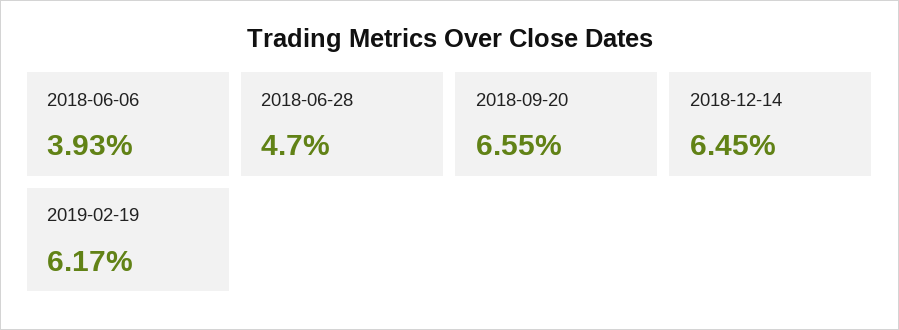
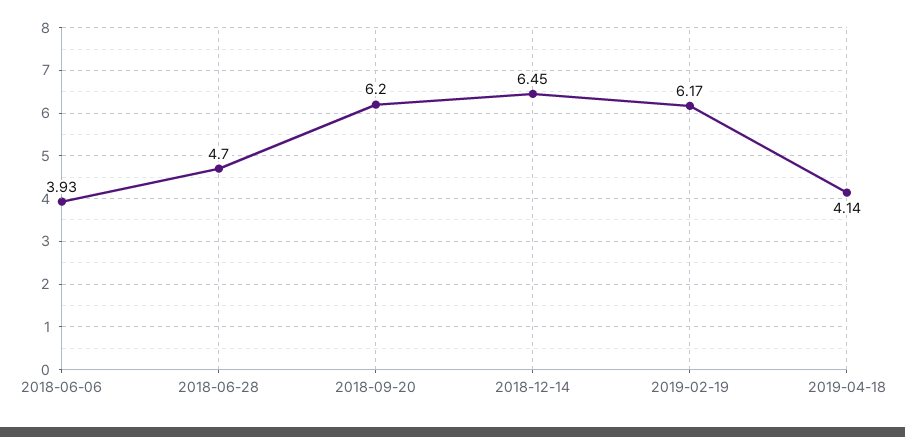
2018-09-20: 6.55 -> 6.2
2019-04-18: none -> 4.14

